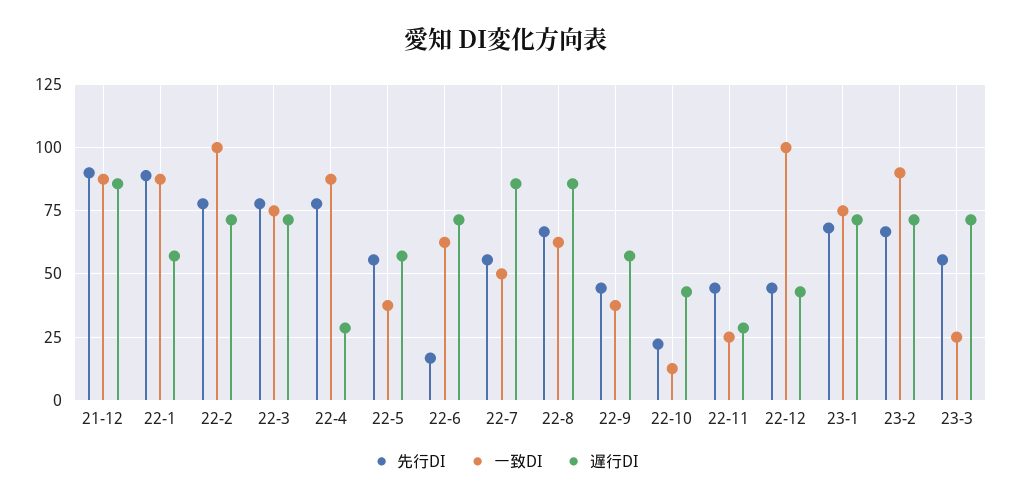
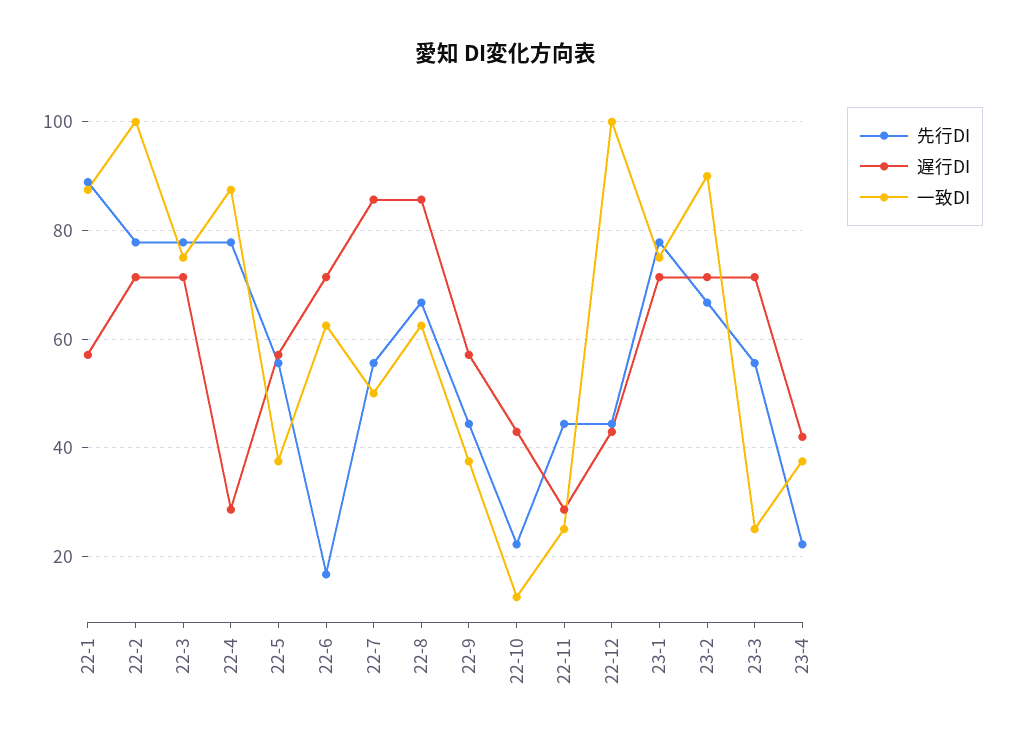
先行DI, 21-12: 90 -> none
一致DI, 21-12: 87.5 -> none
遅行DI, 21-12: 85 -> none
先行DI, 23-1: 67.5 -> 78
先行DI, 23-4: none -> 22
遅行DI, 23-4: none -> 42
一致DI, 23-4: none -> 38

